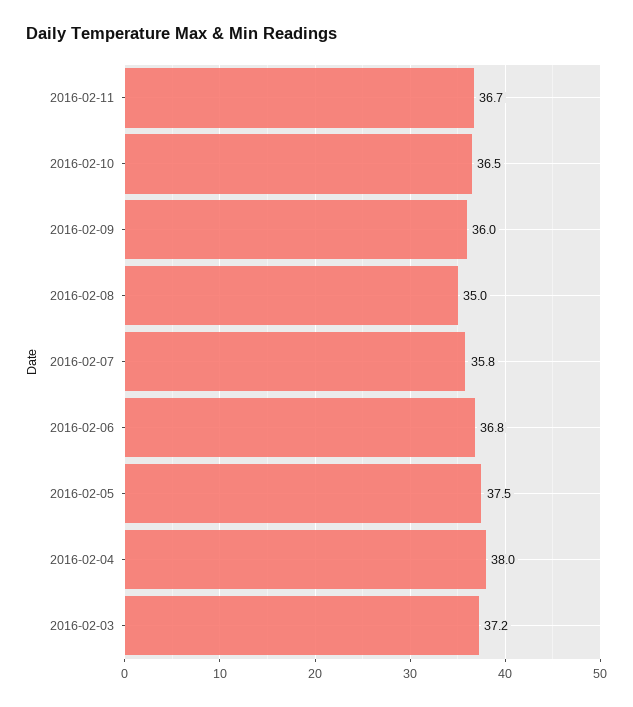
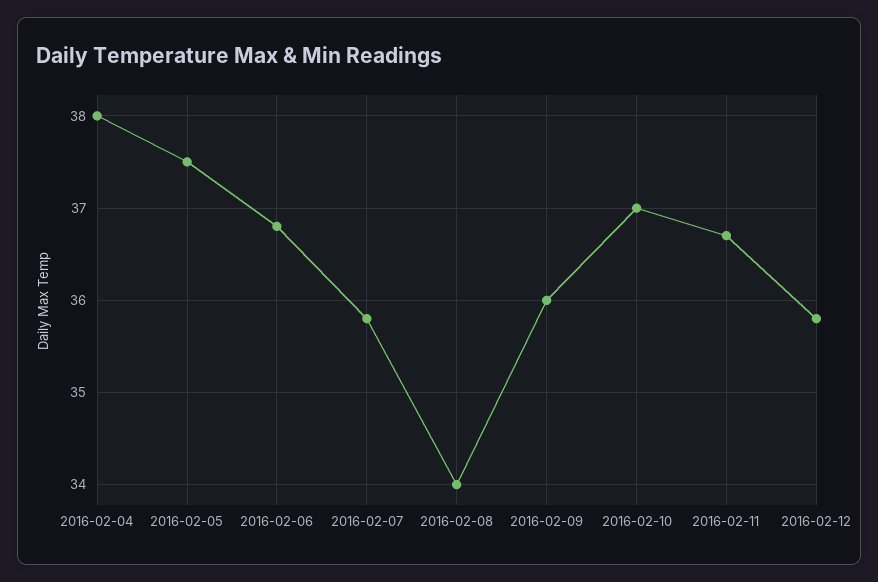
2016-02-10: 36.5 -> 37
2016-02-08: 35 -> 34
2016-02-03: 37.2 -> none
2016-02-12: none -> 35.8

